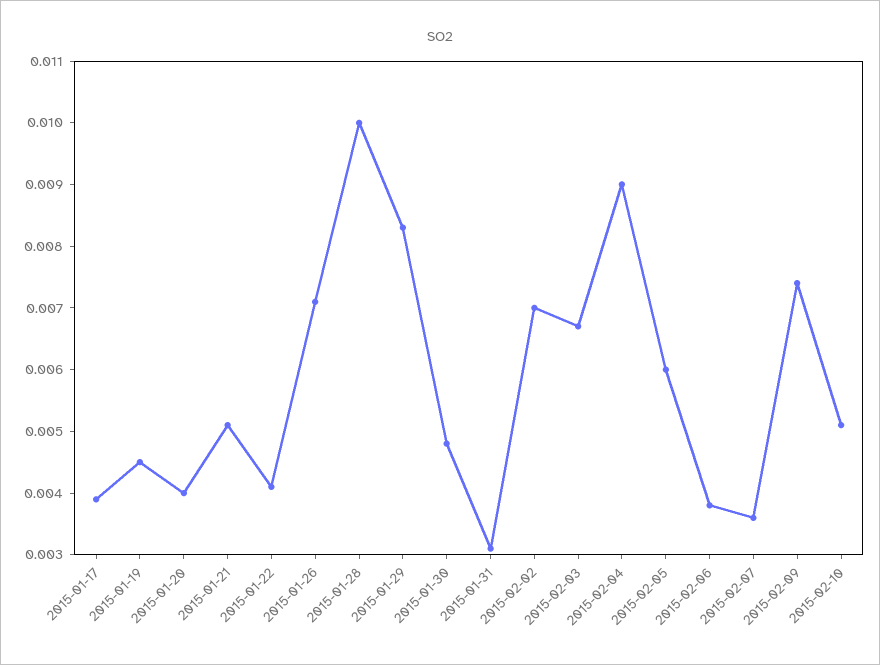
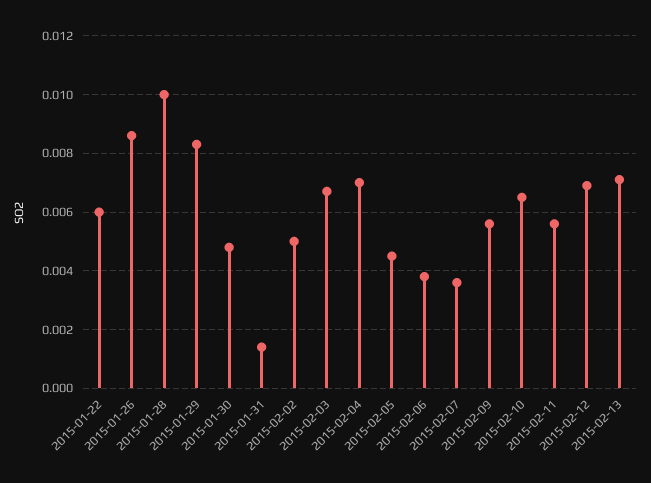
2015-01-17: 0.004 -> none
2015-01-19: 0.0045 -> none
2015-01-20: 0.004 -> none
2015-01-21: 0.005 -> none
2015-01-22: 0.004 -> 0.006
2015-01-26: 0.007 -> 0.0085
2015-01-31: 0.003 -> 0.0015
2015-02-02: 0.007 -> 0.005
2015-02-04: 0.009 -> 0.007
2015-02-05: 0.006 -> 0.0045
2015-02-09: 0.0075 -> 0.0055
2015-02-10: 0.005 -> 0.0065
2015-02-11: none -> 0.0055
2015-02-12: none -> 0.007
2015-02-13: none -> 0.007

